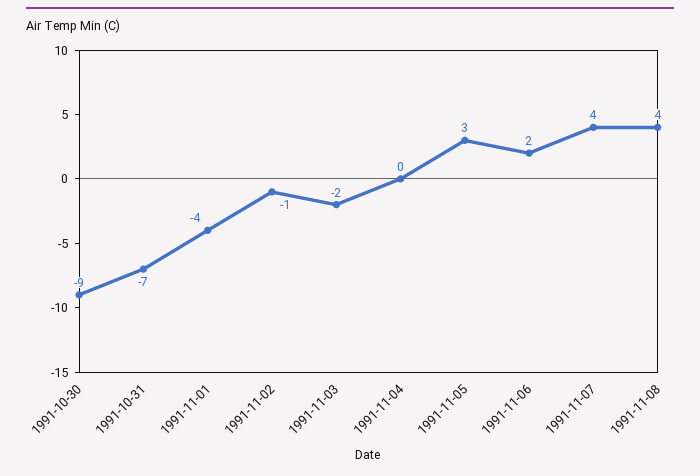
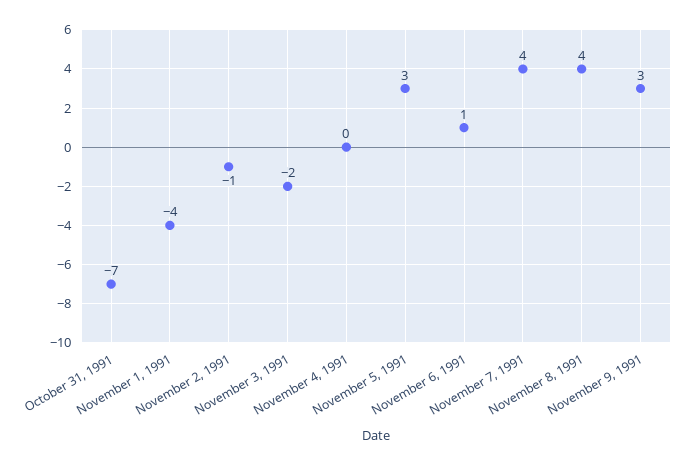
1991-10-30: -9 -> none
1991-11-06: 2 -> 1
November 9, 1991: none -> 3

